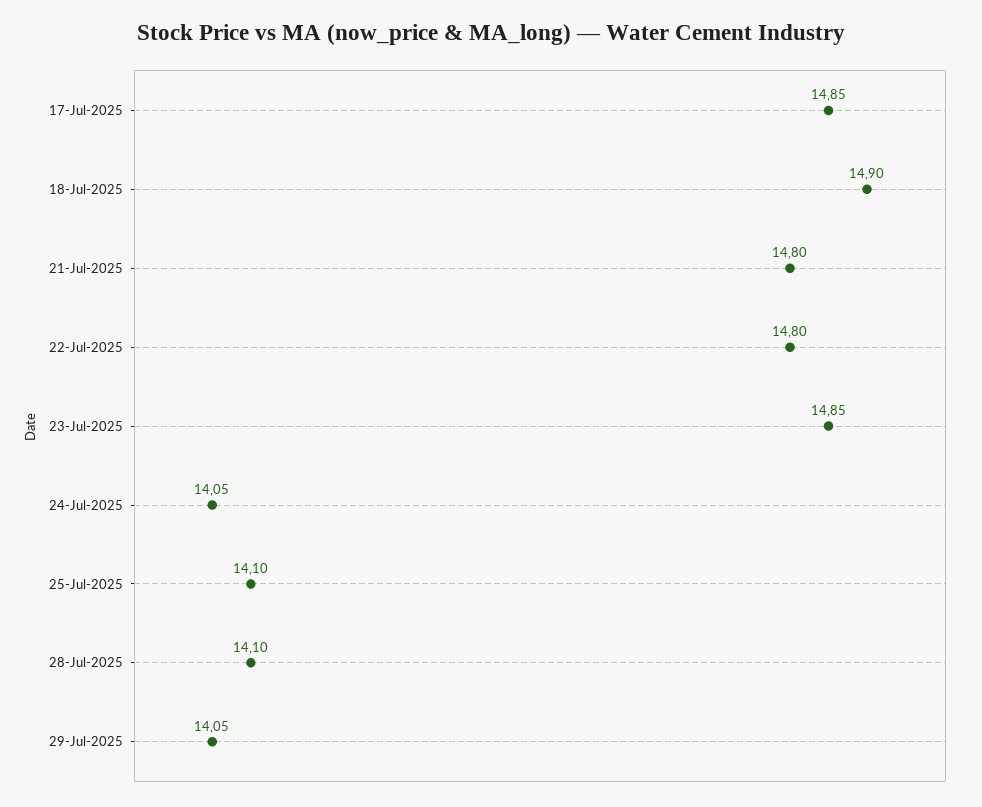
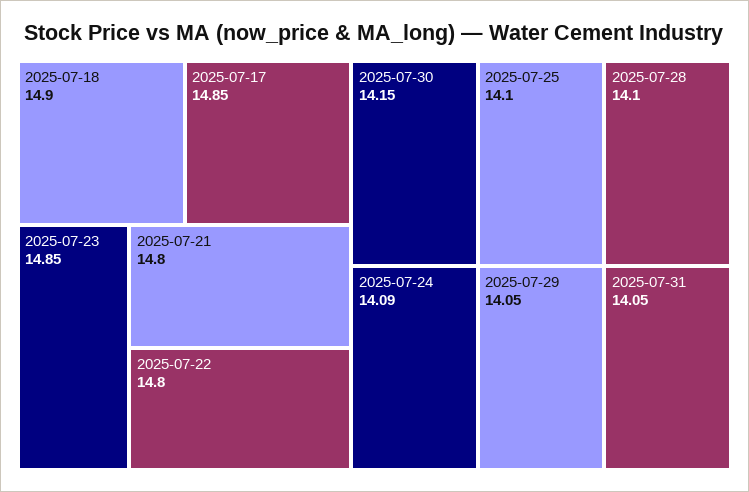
24-Jul-2025: 14.05 -> 14.09
2025-07-30: none -> 14.15
2025-07-31: none -> 14.05

